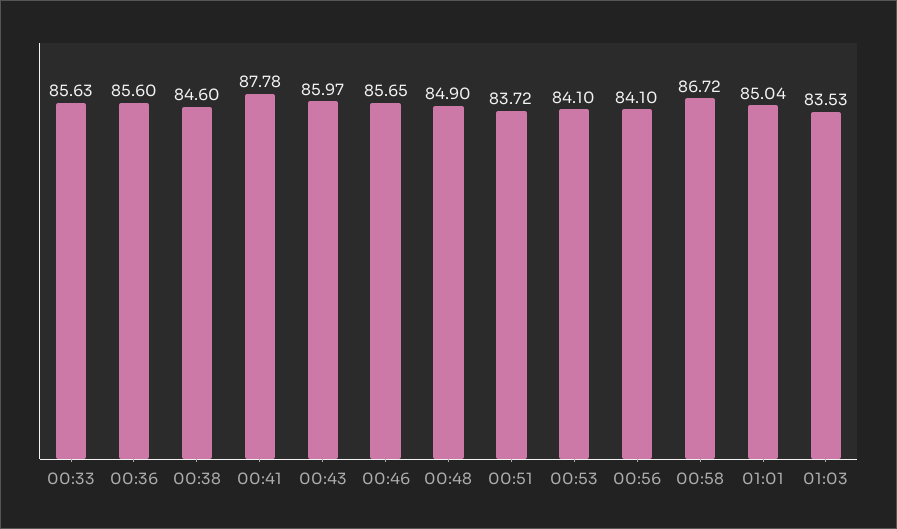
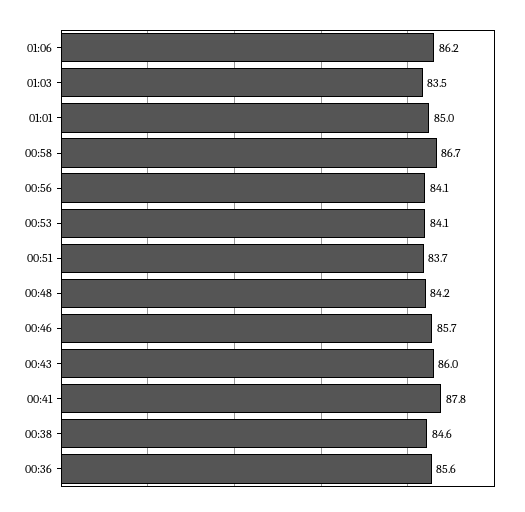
00:33: 85.63 -> none
00:48: 84.9 -> 84.2
01:06: none -> 86.2

